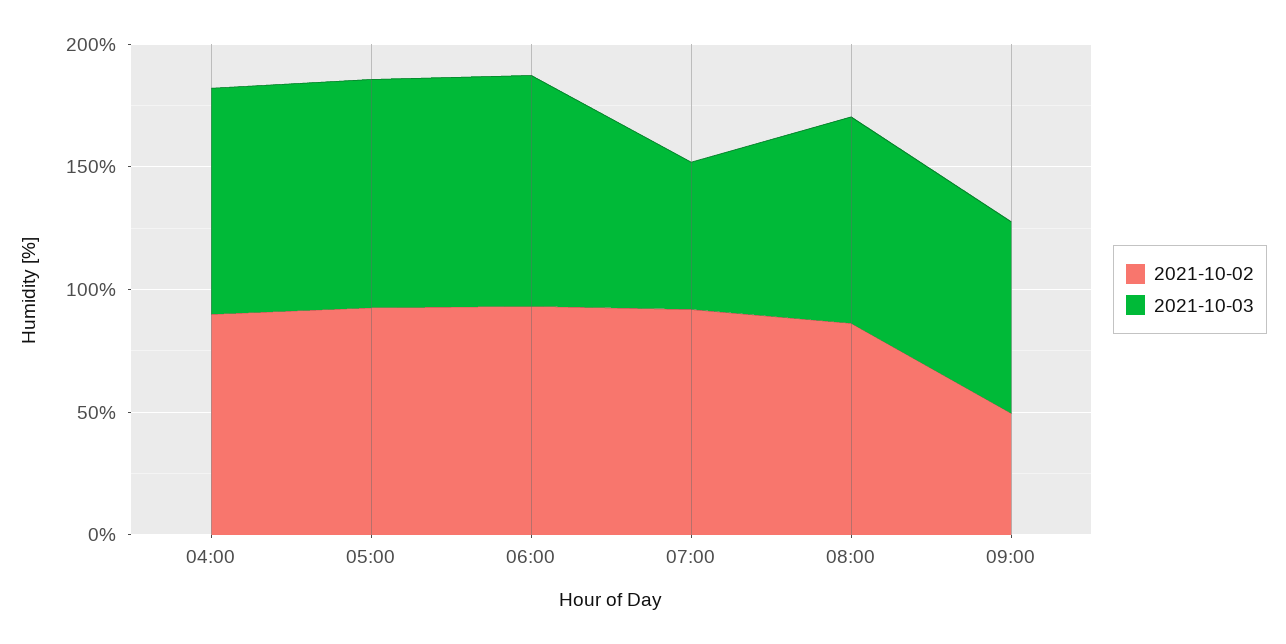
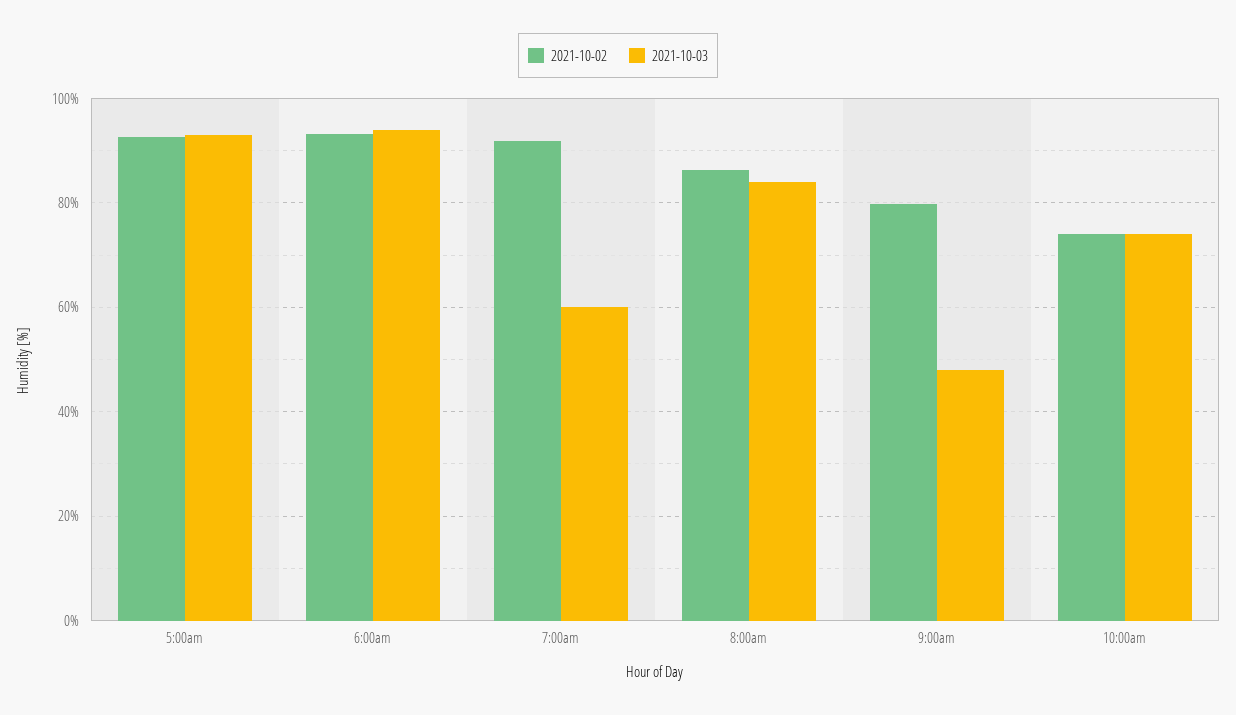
2021-10-02, 04:00: 90 -> none
2021-10-03, 04:00: 90 -> none
2021-10-02, 09:00: 50 -> 80
2021-10-03, 09:00: 80 -> 48
2021-10-02, 10:00am: none -> 74
2021-10-03, 10:00am: none -> 74

